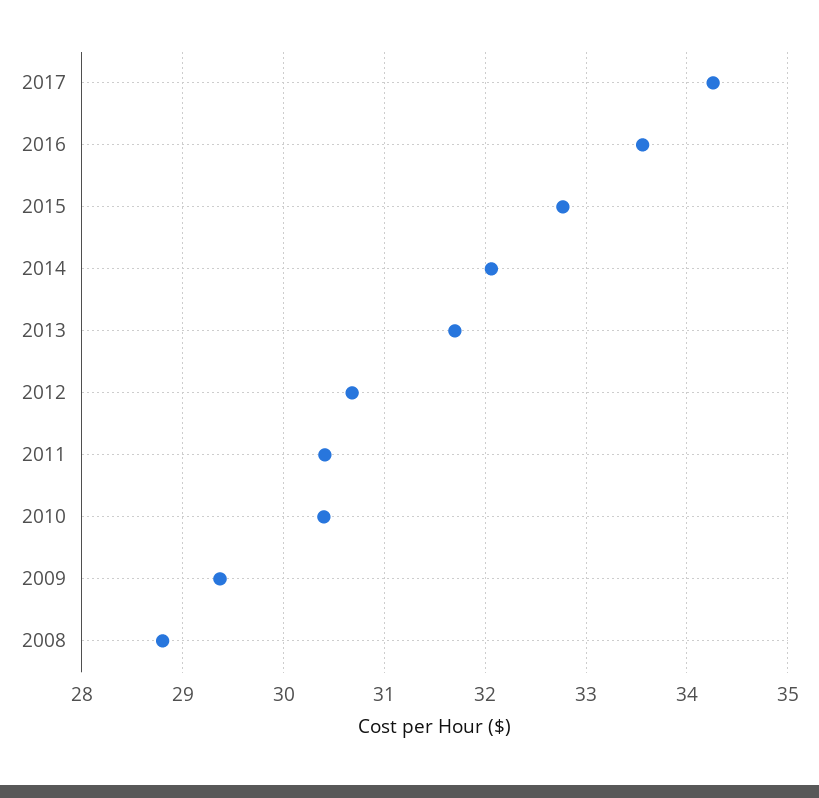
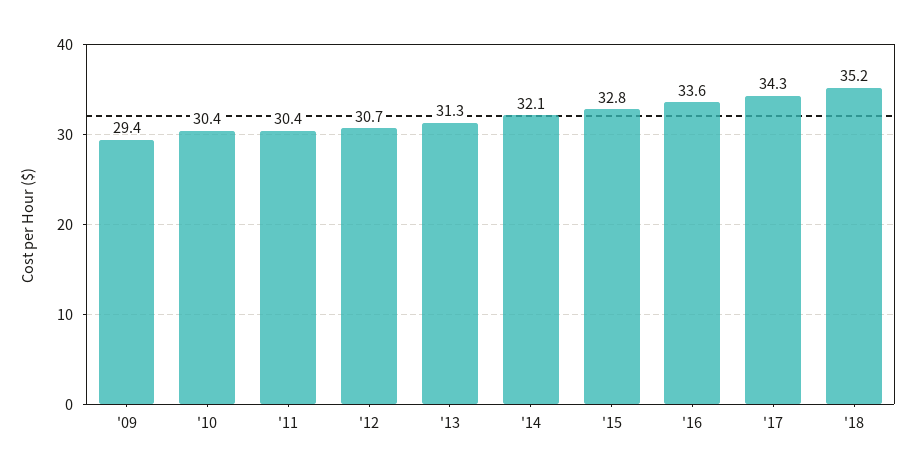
2013: 31.7 -> 31.3
2008: 28.8 -> none
'18: none -> 35.2

